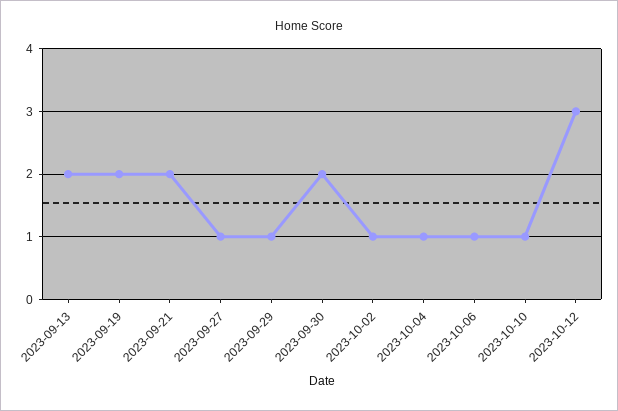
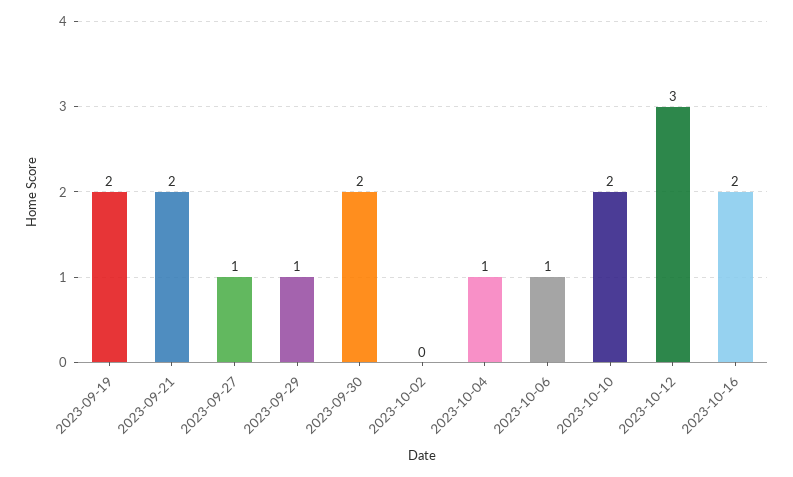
2023-09-13: 2 -> none
2023-10-02: 1 -> 0
2023-10-10: 1 -> 2
2023-10-16: none -> 2

